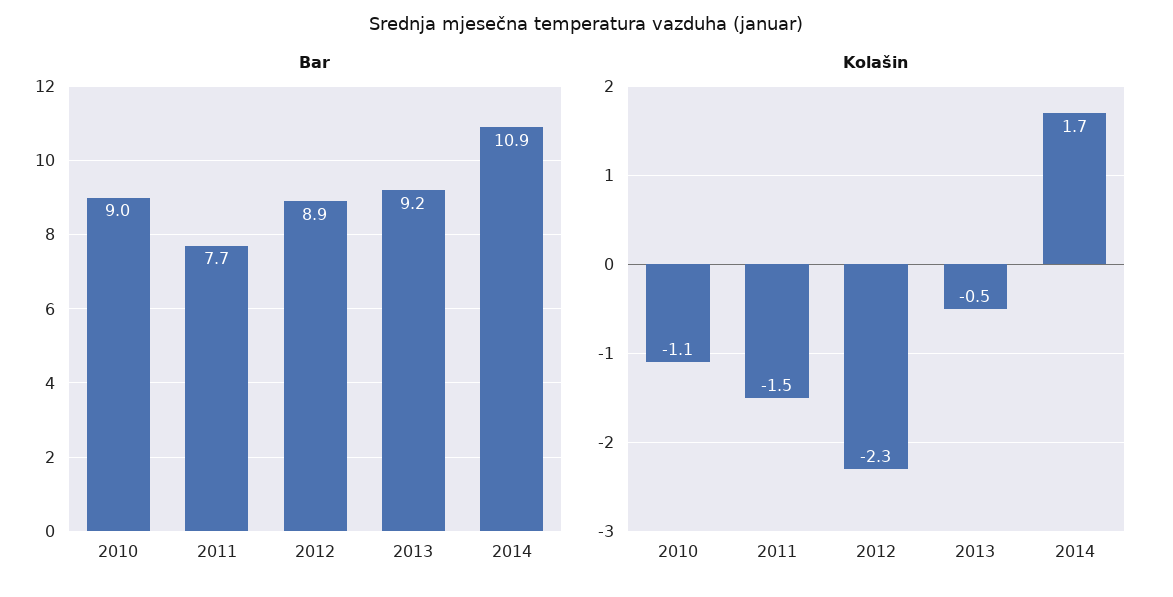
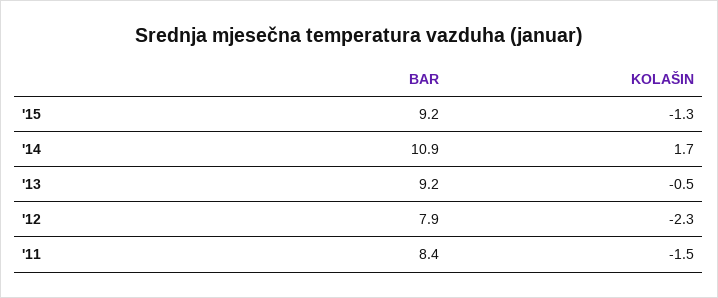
Bar, 2010: 9 -> none
Bar, 2011: 7.7 -> 8.4
Bar, 2012: 8.9 -> 7.9
Kolašin, 2010: -1.1 -> none
Bar, '15: none -> 9.2
Kolašin, '15: none -> -1.3

